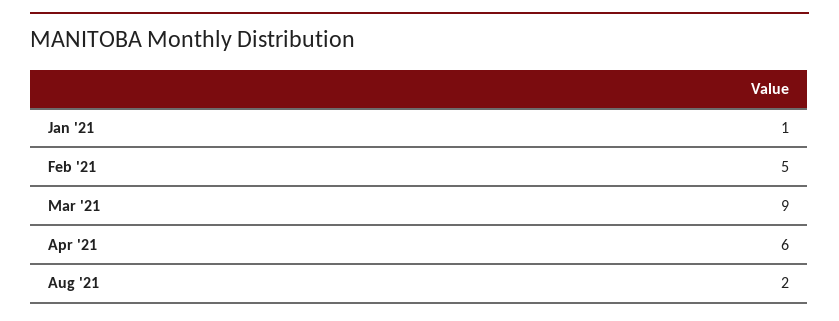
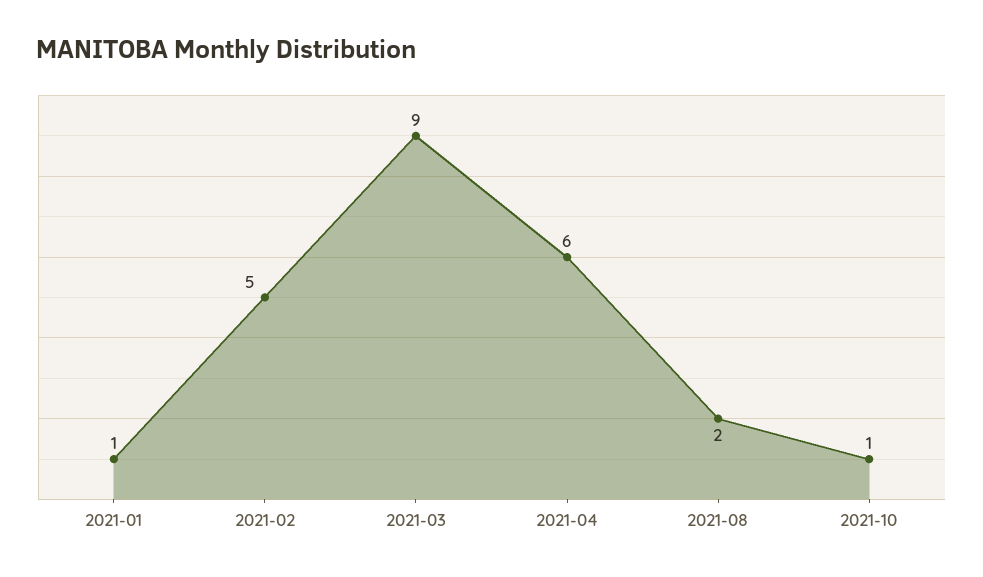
2021-10: none -> 1

